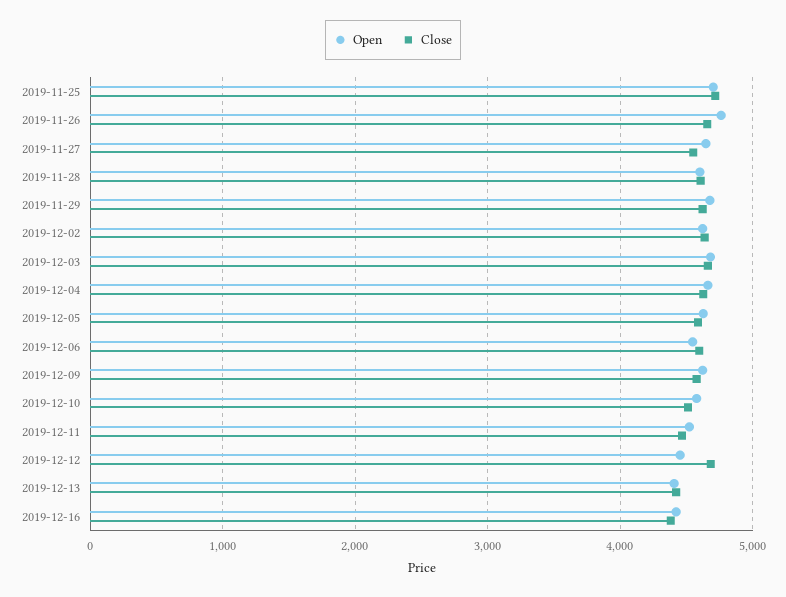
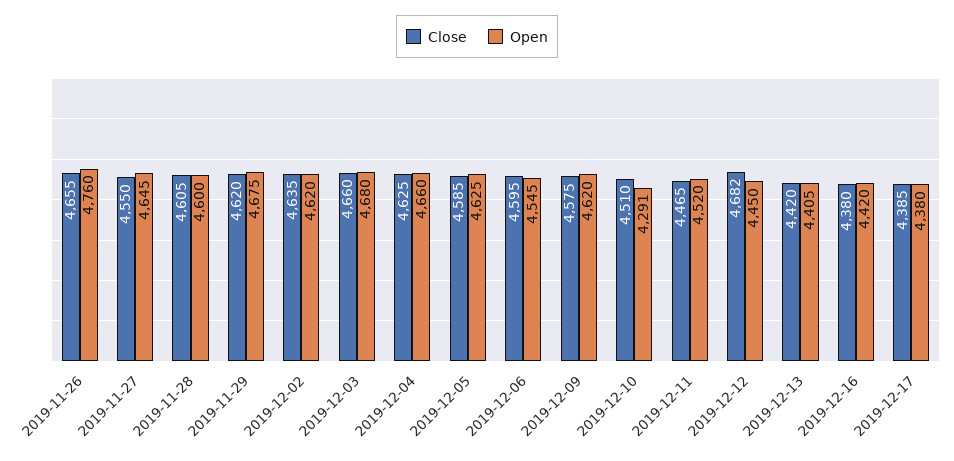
Open, 2019-11-25: 4700 -> none
Close, 2019-11-25: 4700 -> none
Open, 2019-12-10: 4600 -> 4291
Close, 2019-12-17: none -> 4385
Open, 2019-12-17: none -> 4380

